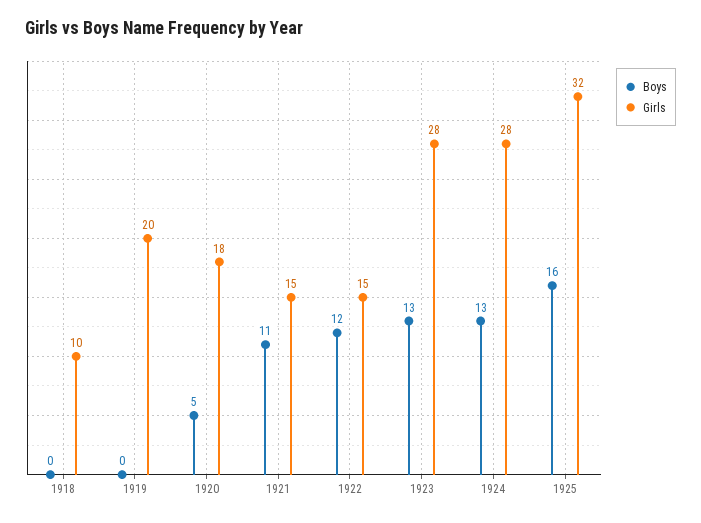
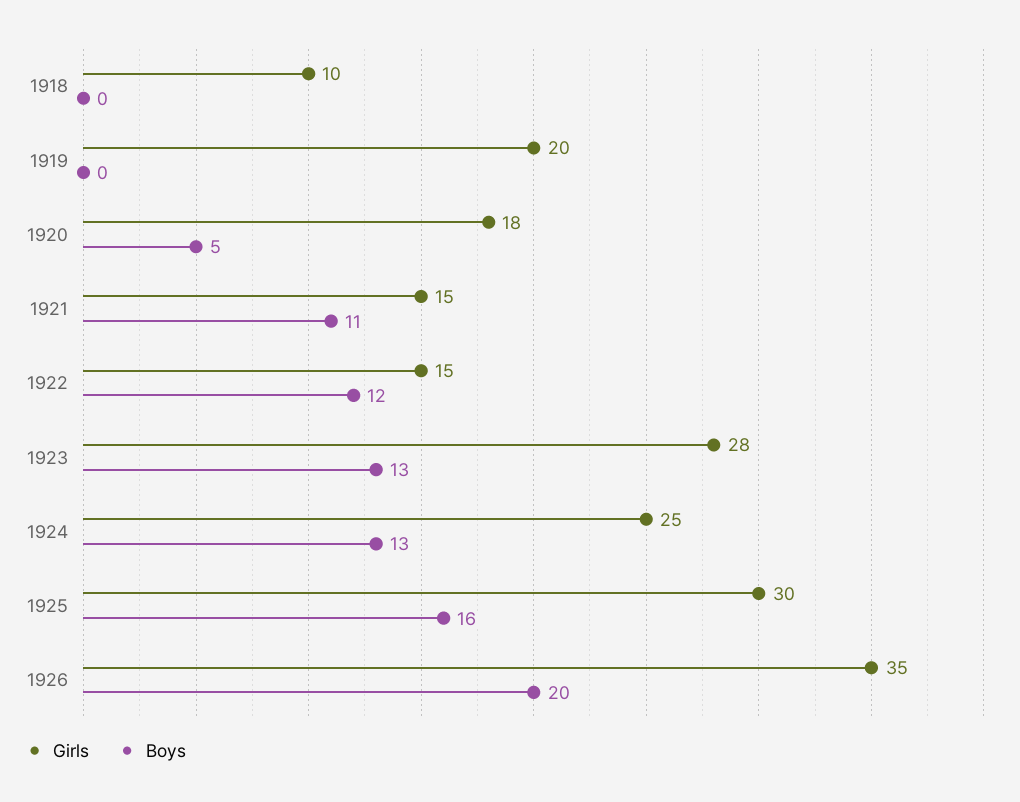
Girls, 1924: 28 -> 25
Girls, 1925: 32 -> 30
Girls, 1926: none -> 35
Boys, 1926: none -> 20

